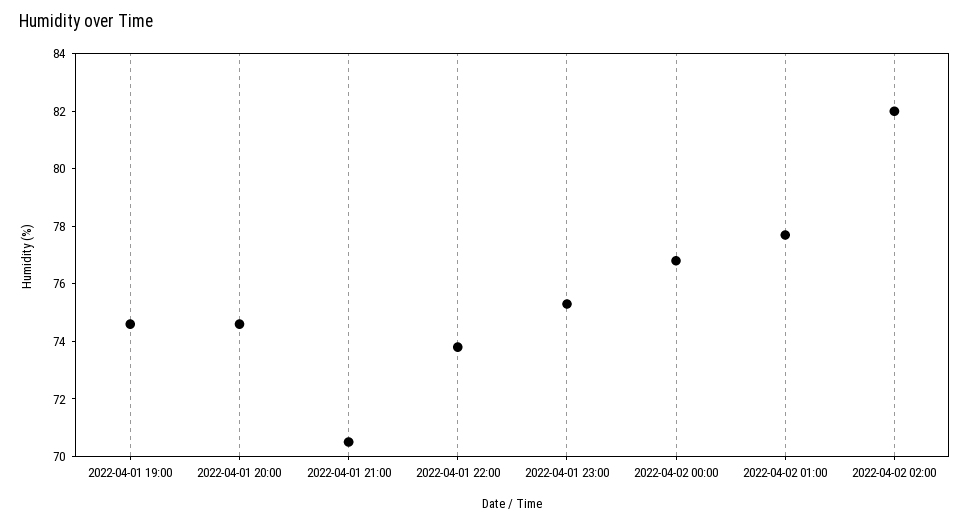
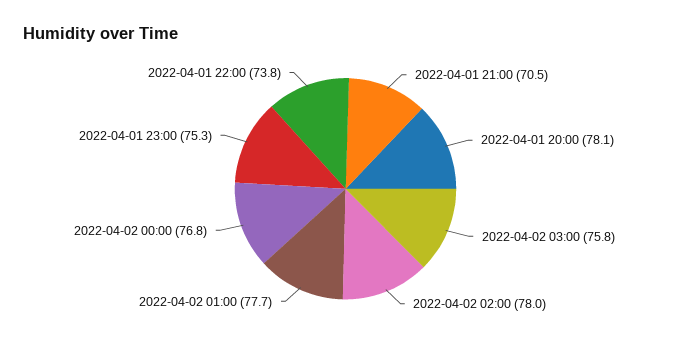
2022-04-01 19:00: 74.5 -> none
2022-04-01 20:00: 74.5 -> 78.1
2022-04-02 02:00: 82 -> 78
2022-04-02 03:00: none -> 75.8

